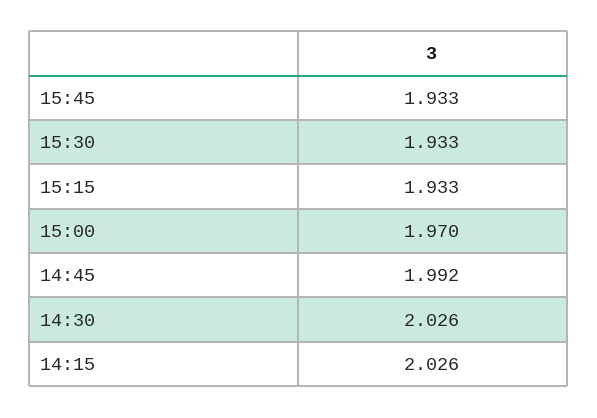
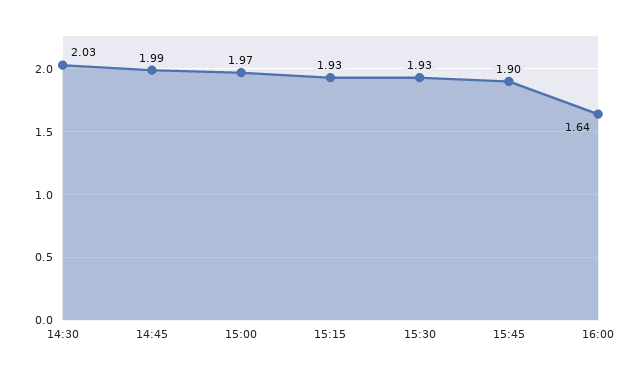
15:45: 1.933 -> 1.9
14:15: 2.026 -> none
16:00: none -> 1.64

